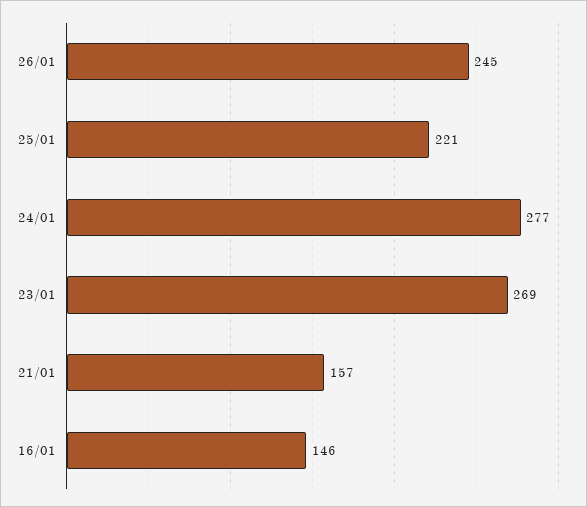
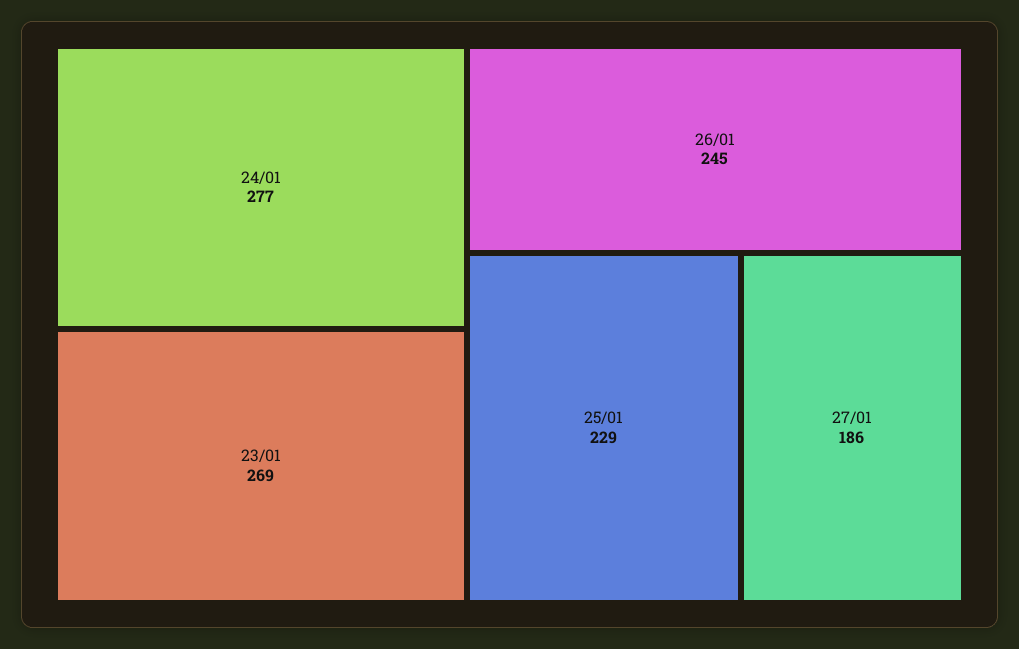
25/01: 221 -> 229
21/01: 157 -> none
16/01: 146 -> none
27/01: none -> 186

